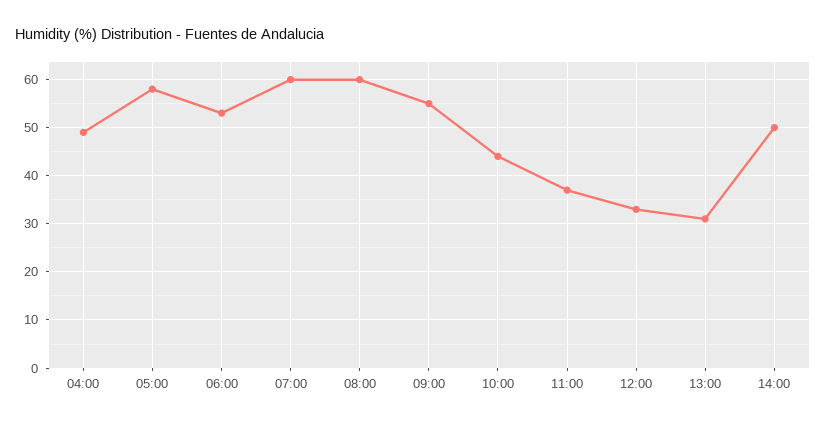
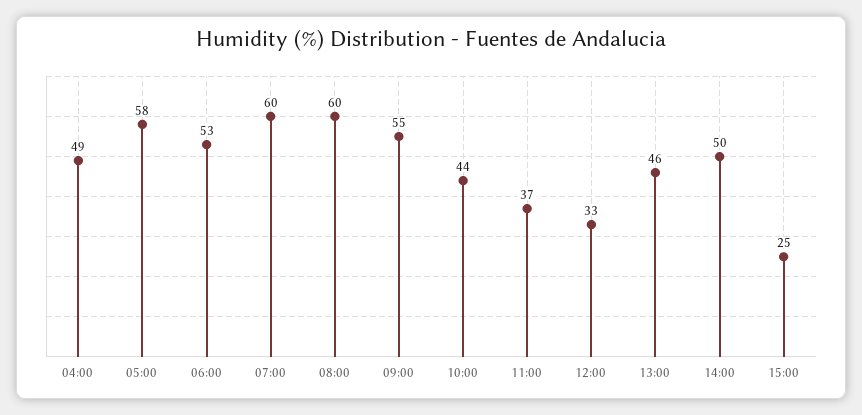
13:00: 30 -> 46
15:00: none -> 25

